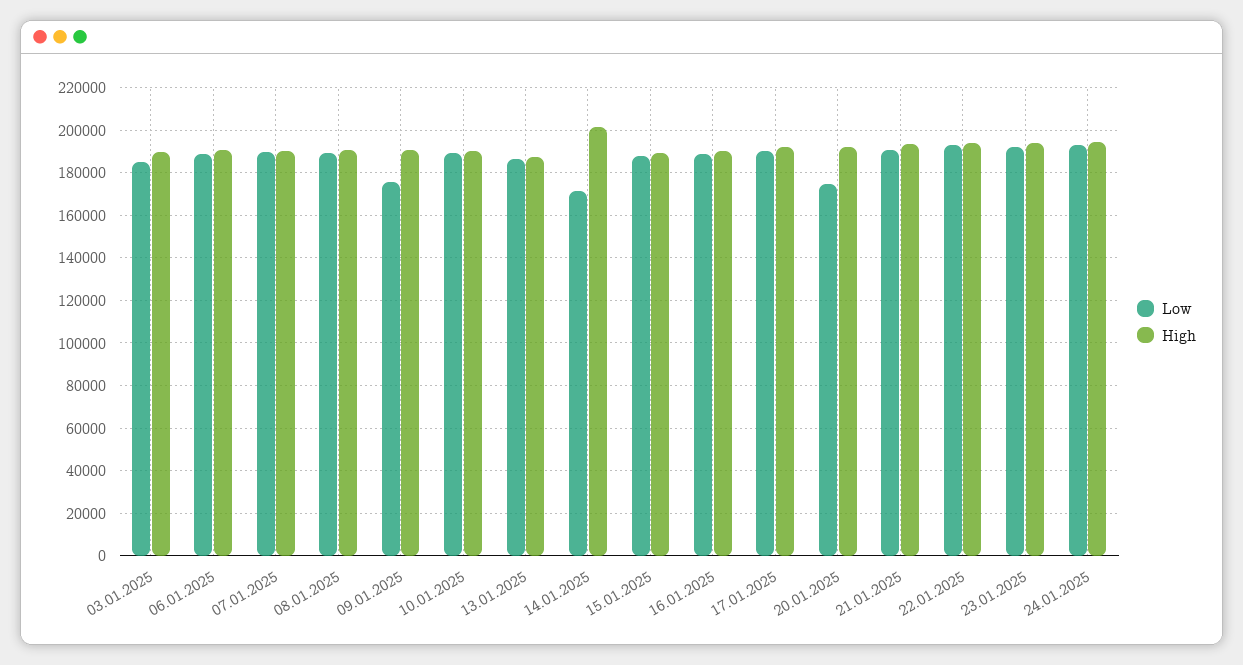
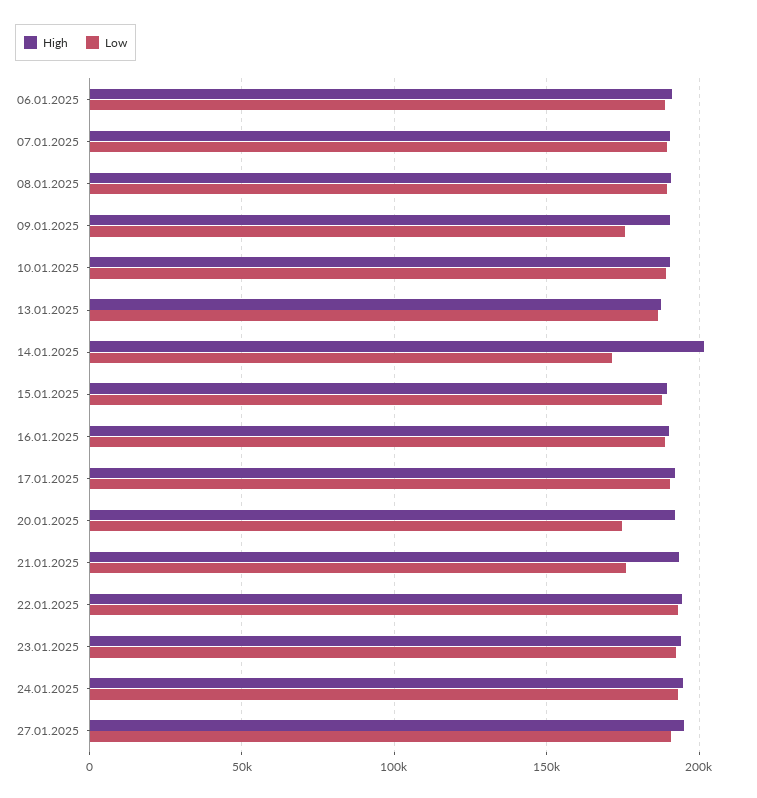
Low, 03.01.2025: 185000 -> none
High, 03.01.2025: 190000 -> none
Low, 21.01.2025: 190000 -> 175000
High, 27.01.2025: none -> 195000
Low, 27.01.2025: none -> 190000

